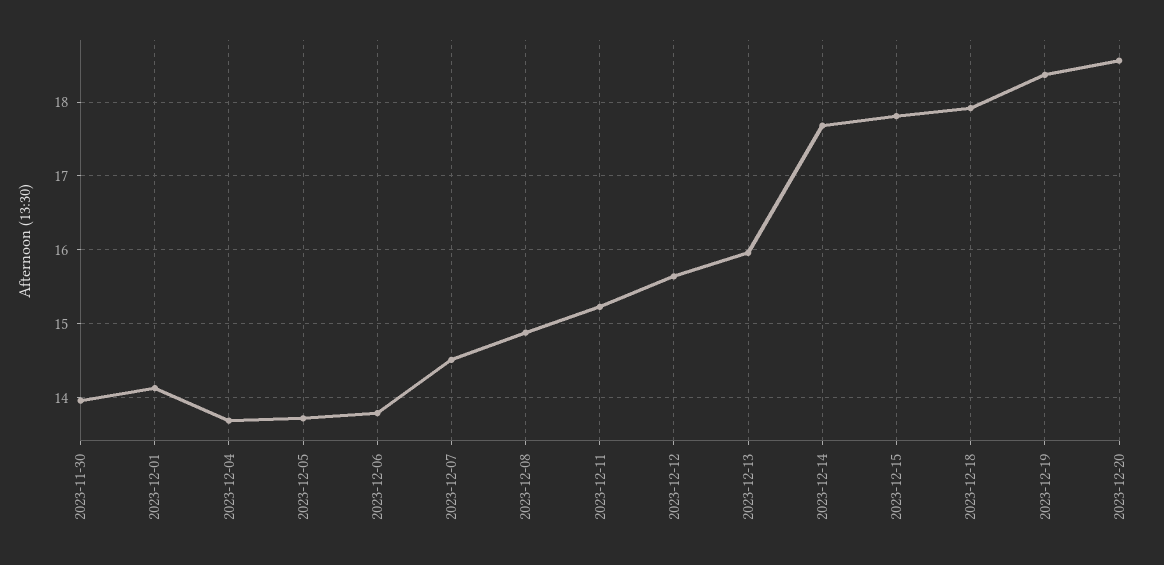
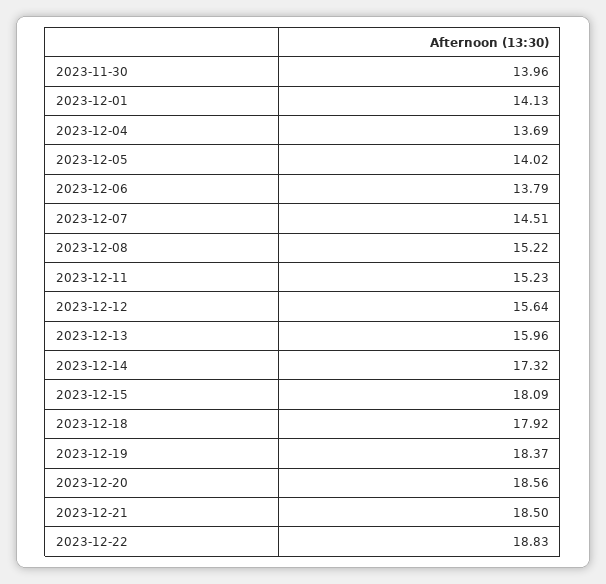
2023-12-05: 13.7 -> 14.02
2023-12-08: 14.9 -> 15.22
2023-12-14: 17.7 -> 17.32
2023-12-15: 17.8 -> 18.09
2023-12-21: none -> 18.5
2023-12-22: none -> 18.83

